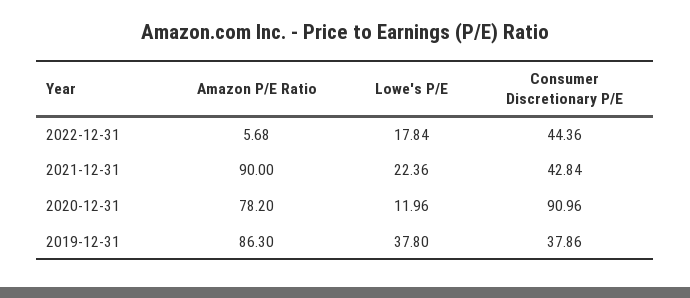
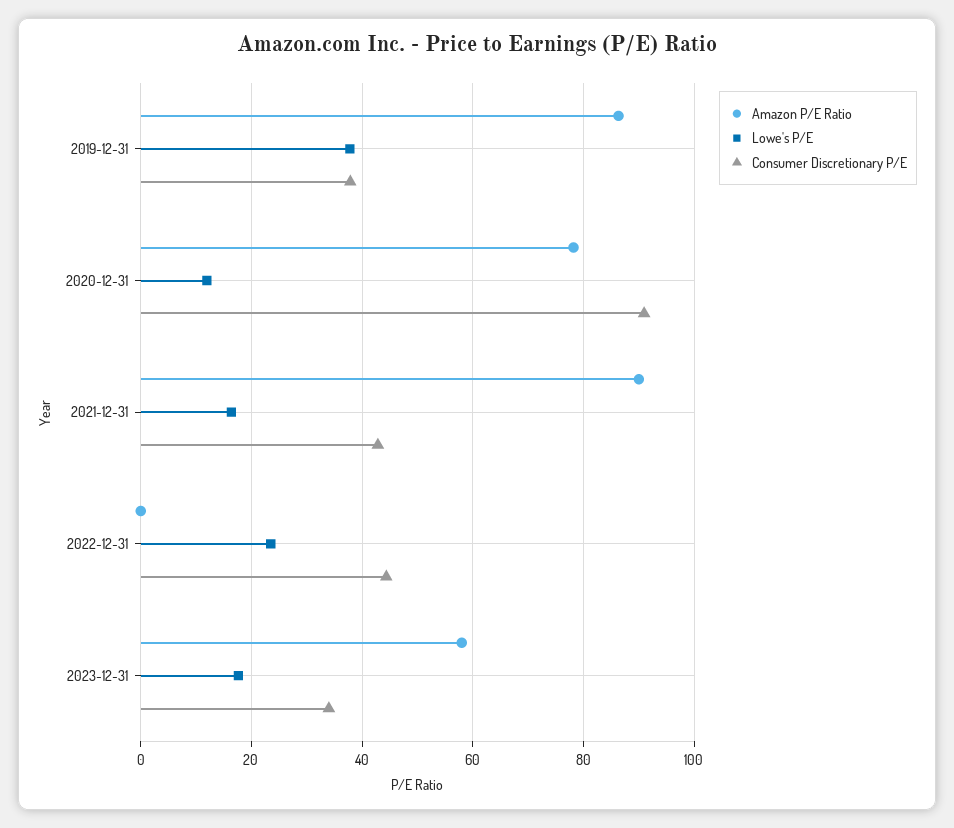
Amazon P/E Ratio, 2022-12-31: 5.68 -> 0
Lowe's P/E, 2022-12-31: 17.84 -> 24
Lowe's P/E, 2021-12-31: 22.36 -> 16
Amazon P/E Ratio, 2023-12-31: none -> 58
Lowe's P/E, 2023-12-31: none -> 18
Consumer Discretionary P/E, 2023-12-31: none -> 34

